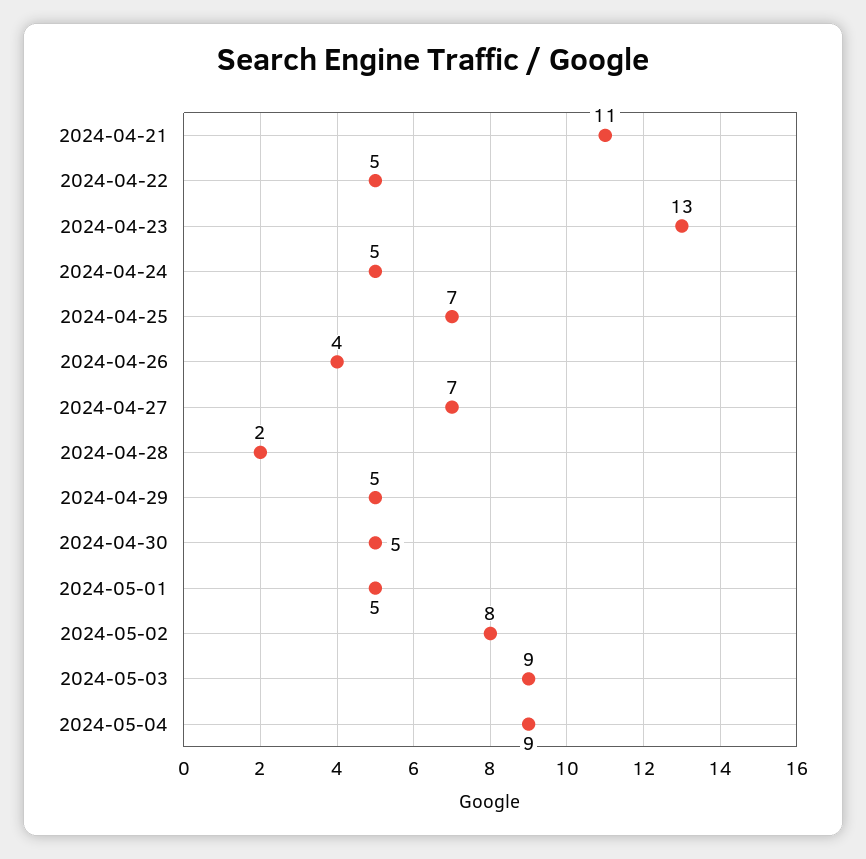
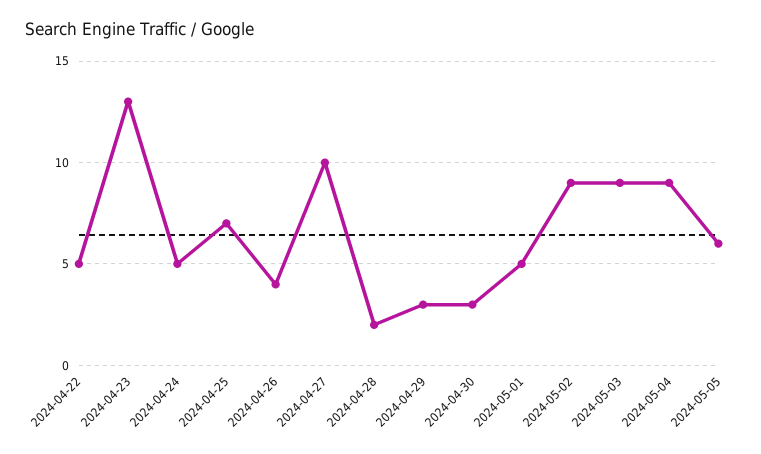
2024-04-21: 11 -> none
2024-04-27: 7 -> 10
2024-04-29: 5 -> 3
2024-04-30: 5 -> 3
2024-05-02: 8 -> 9
2024-05-05: none -> 6

